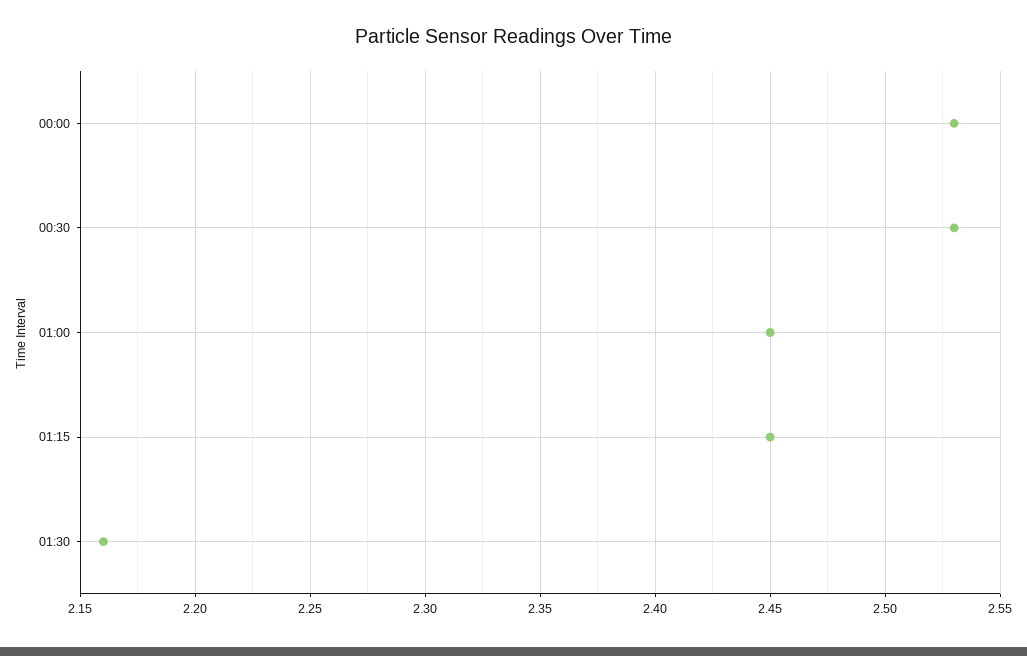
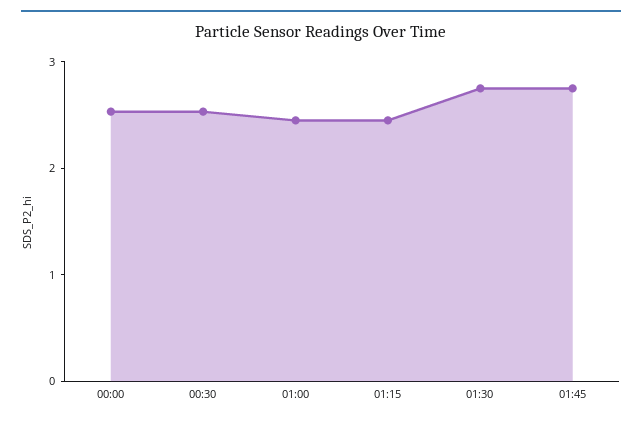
01:30: 2.16 -> 2.8
01:45: none -> 2.8

